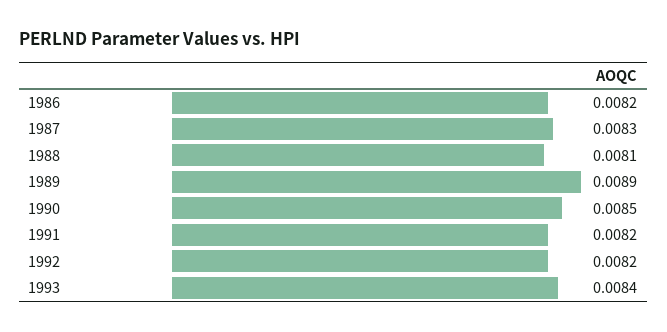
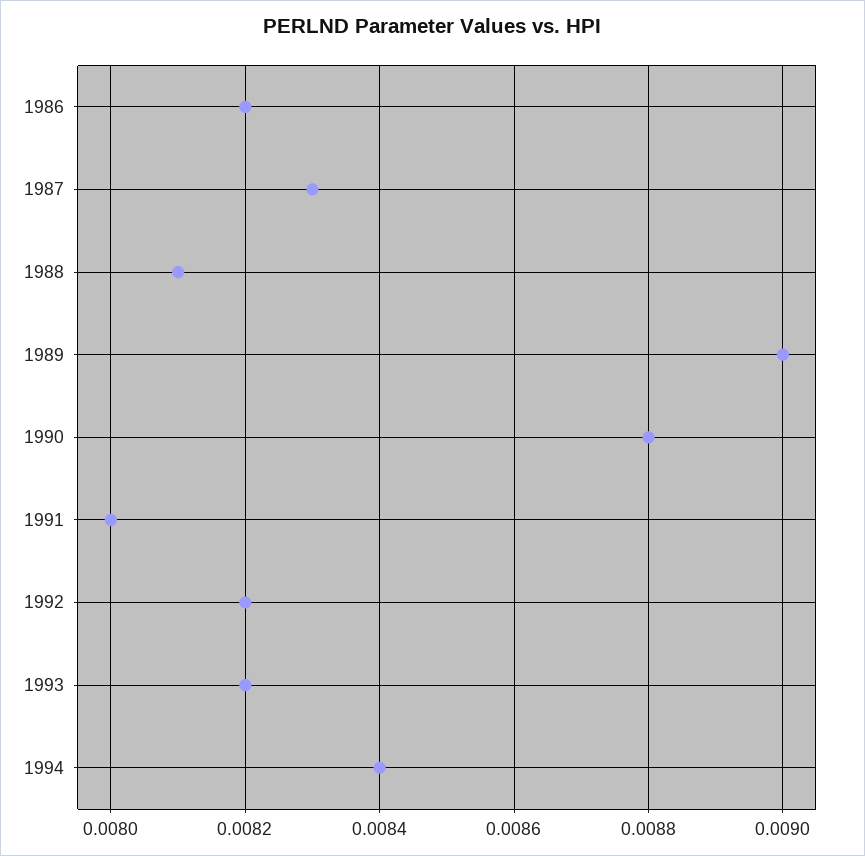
1989: 0.0089 -> 0.009
1990: 0.0085 -> 0.0088
1991: 0.0082 -> 0.008
1993: 0.0084 -> 0.0082
1994: none -> 0.0084

